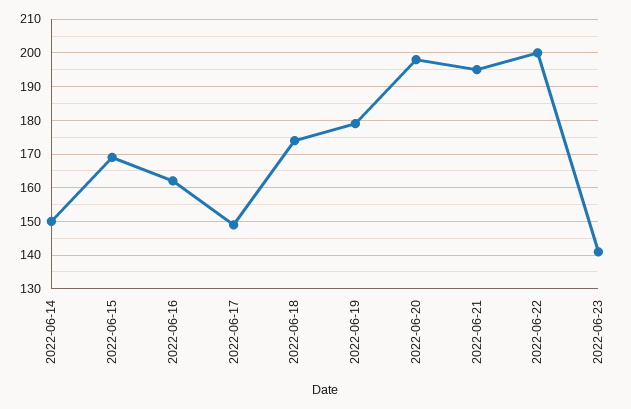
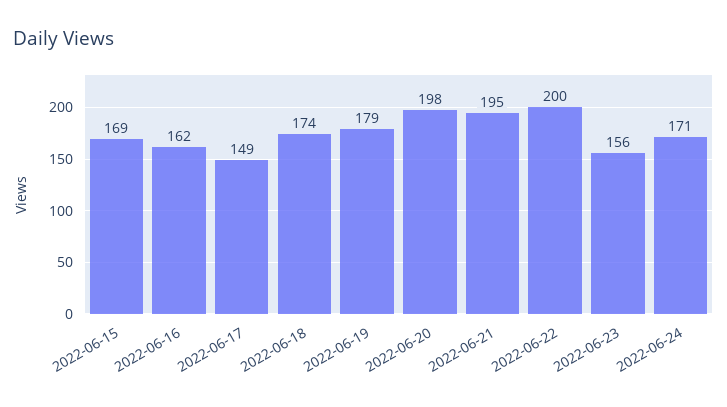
2022-06-14: 150 -> none
2022-06-23: 140 -> 156
2022-06-24: none -> 171

